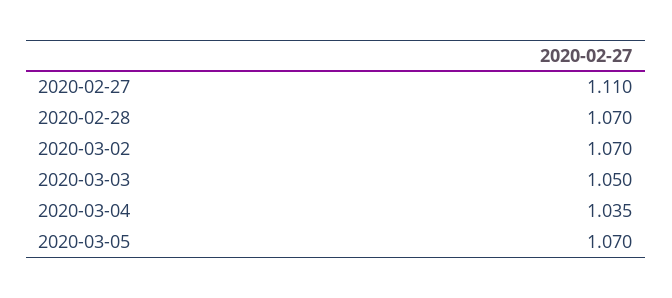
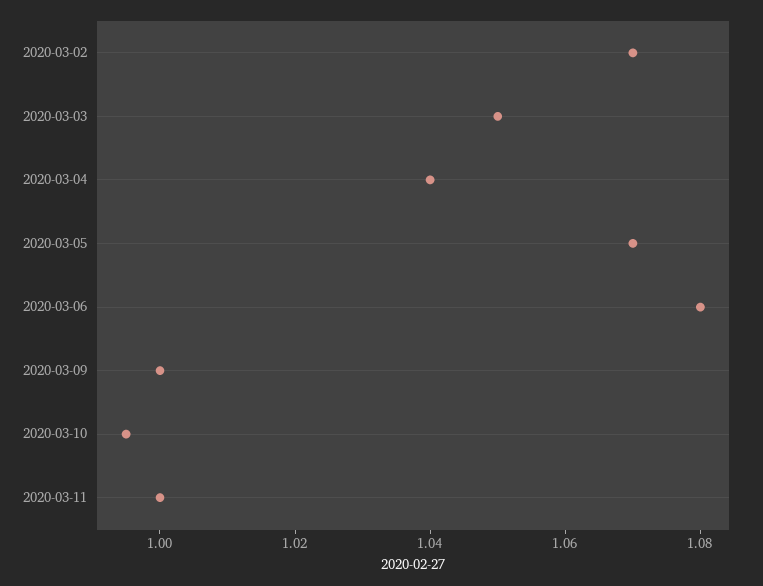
2020-02-27: 1.11 -> none
2020-02-28: 1.07 -> none
2020-03-04: 1.035 -> 1.04
2020-03-06: none -> 1.08
2020-03-09: none -> 1
2020-03-10: none -> 0.995
2020-03-11: none -> 1

